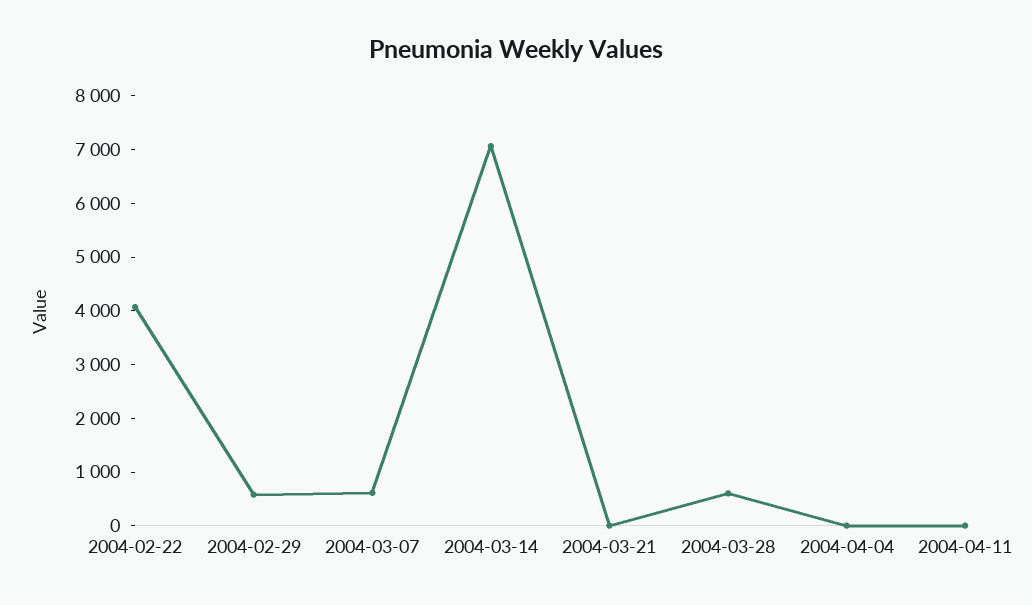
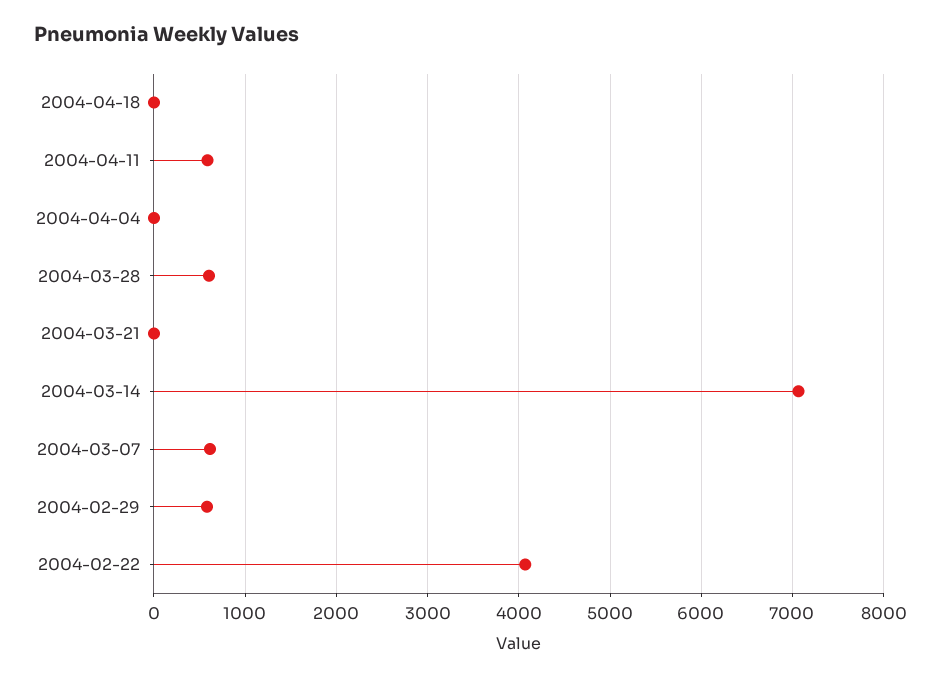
2004-04-11: 0 -> 600
2004-04-18: none -> 0

